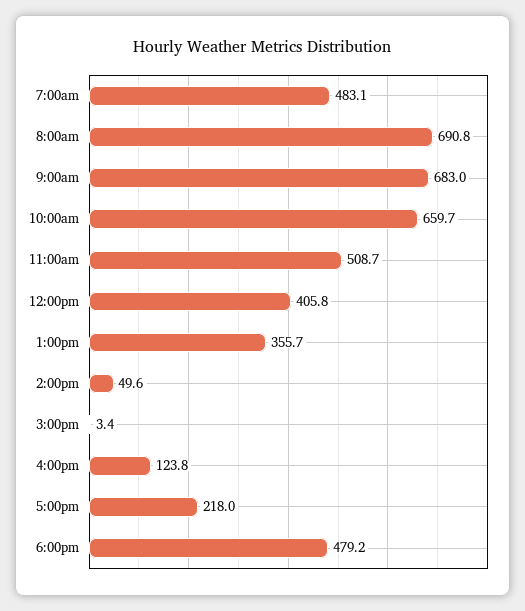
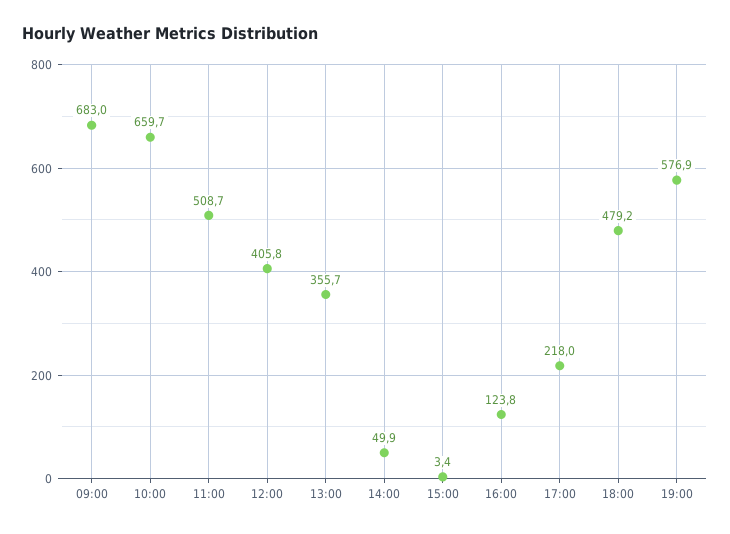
7:00am: 483.1 -> none
8:00am: 690.8 -> none
2:00pm: 49.6 -> 49.9
19:00: none -> 576.9

